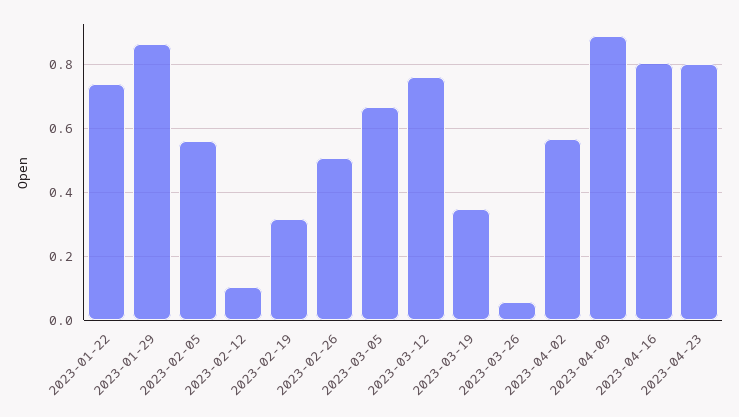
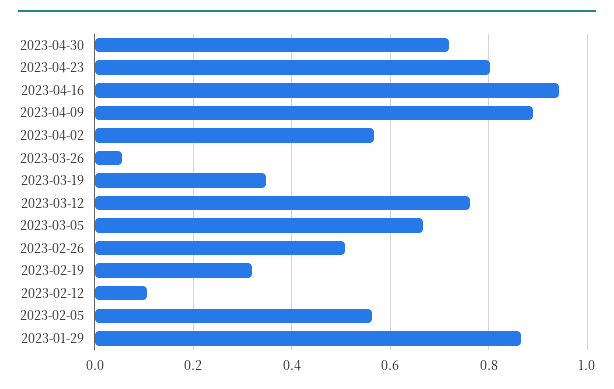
2023-01-22: 0.74 -> none
2023-04-16: 0.8 -> 0.94
2023-04-30: none -> 0.72

